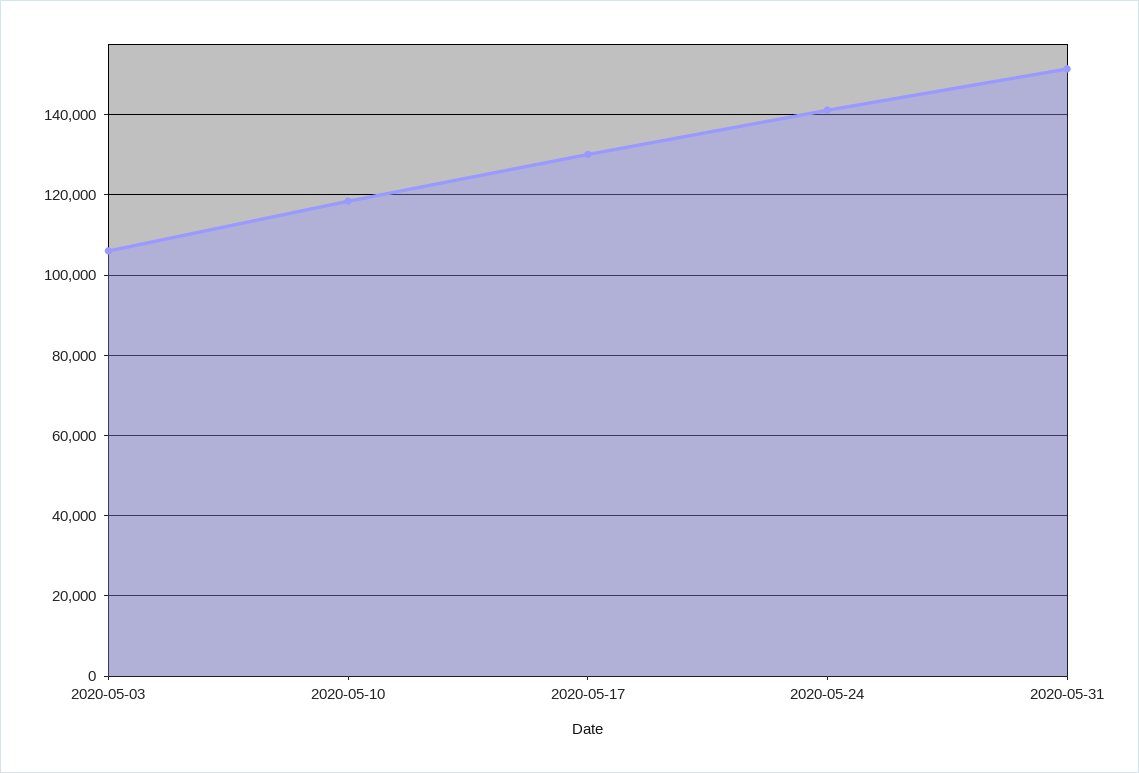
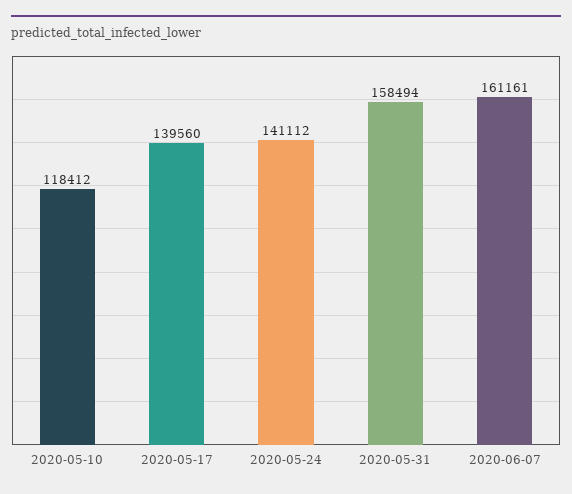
2020-05-03: 106000 -> none
2020-05-17: 130000 -> 139560
2020-05-31: 152000 -> 158494
2020-06-07: none -> 161161

